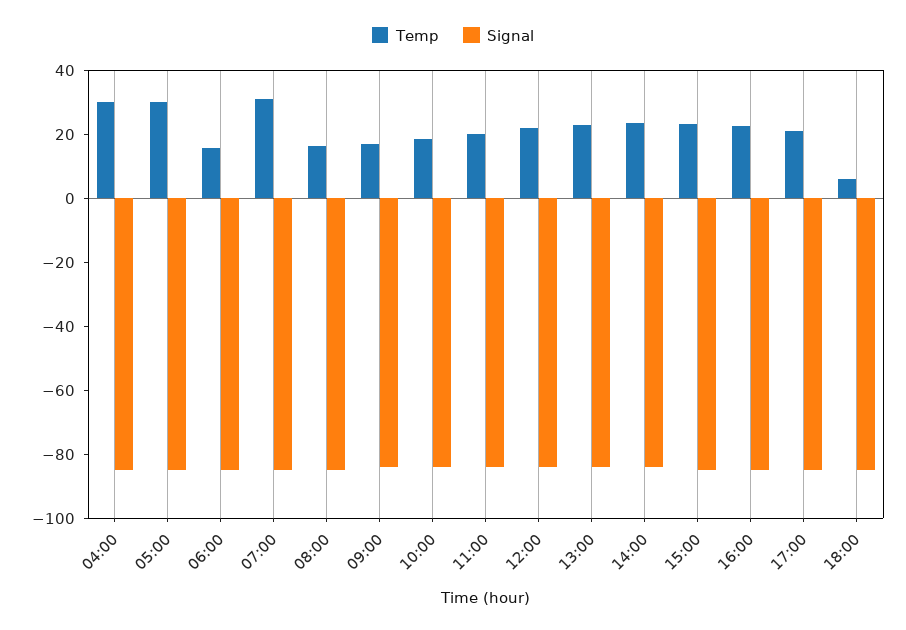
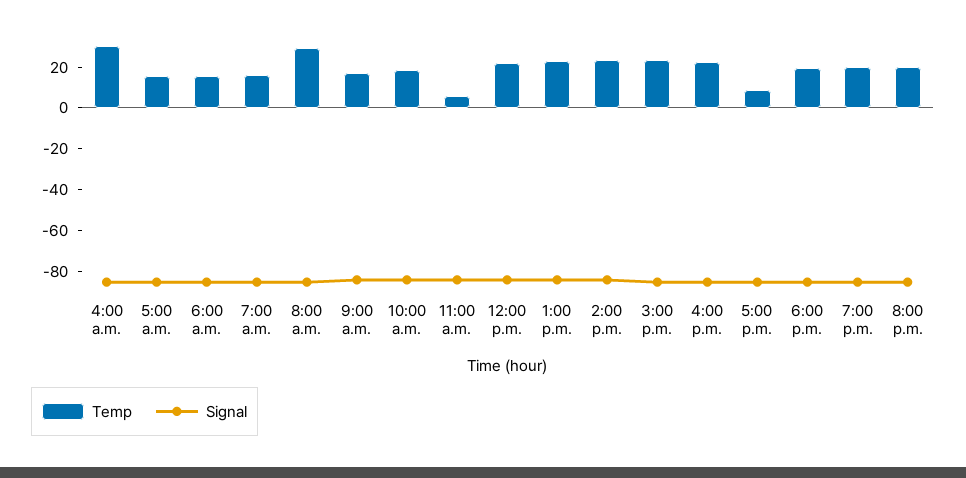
Temp, 05:00: 30 -> 15
Temp, 07:00: 30 -> 15
Temp, 08:00: 15 -> 30
Temp, 11:00: 20 -> 5
Temp, 17:00: 20 -> 10
Temp, 18:00: 5 -> 20
Temp, 7:00 p.m.: none -> 20
Signal, 7:00 p.m.: none -> -85
Temp, 8:00 p.m.: none -> 20
Signal, 8:00 p.m.: none -> -85

